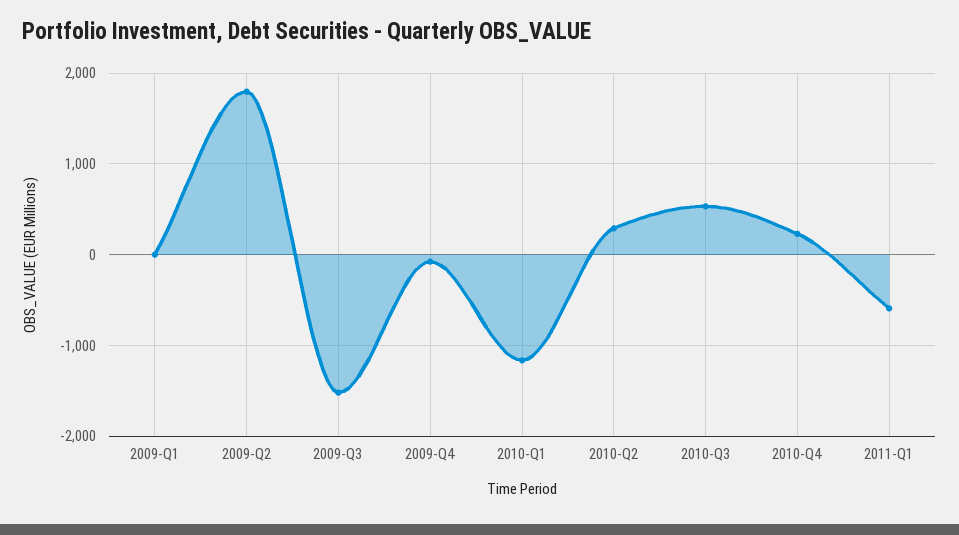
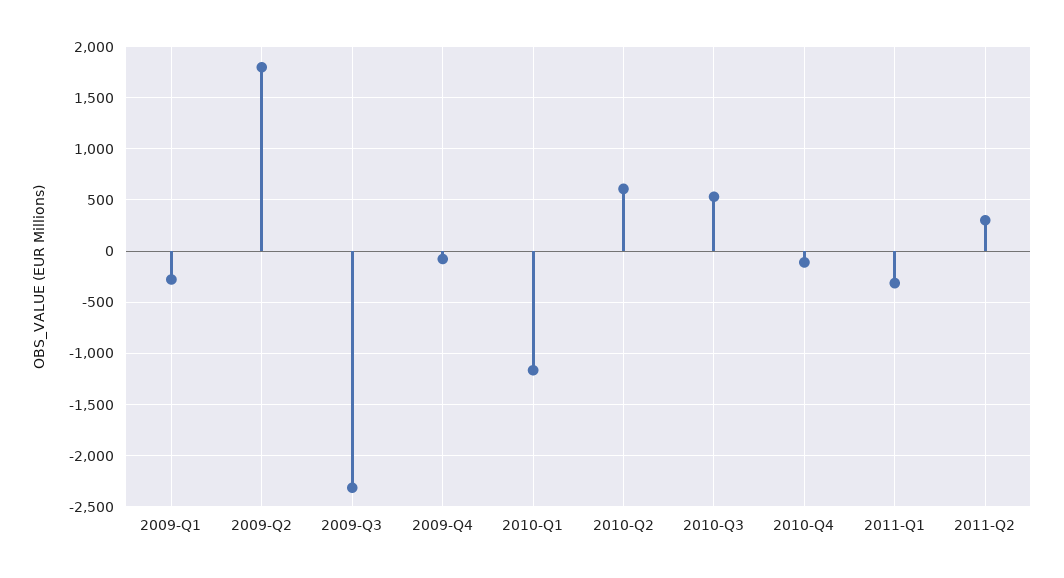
2009-Q1: 0 -> -300
2009-Q3: -1500 -> -2300
2010-Q2: 300 -> 600
2010-Q4: 200 -> -100
2011-Q1: -600 -> -300
2011-Q2: none -> 300

